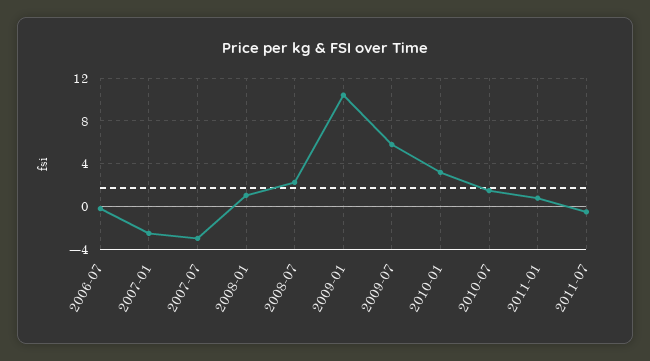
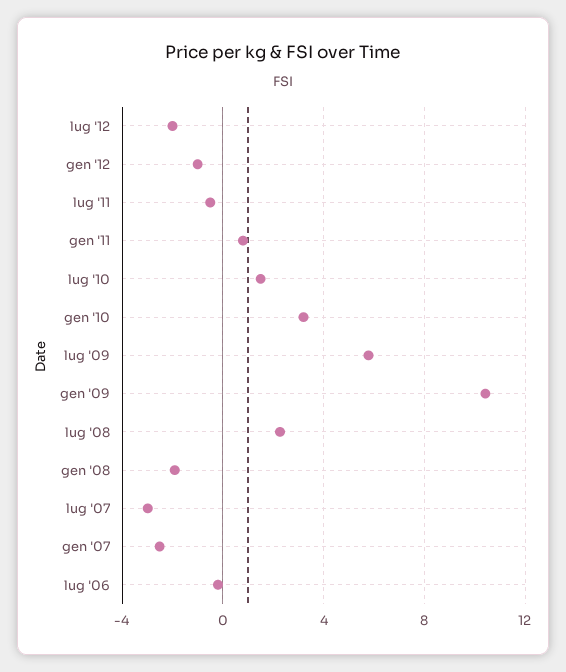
2008-01: 1 -> -2
lug '12: none -> -2
gen '12: none -> -1

